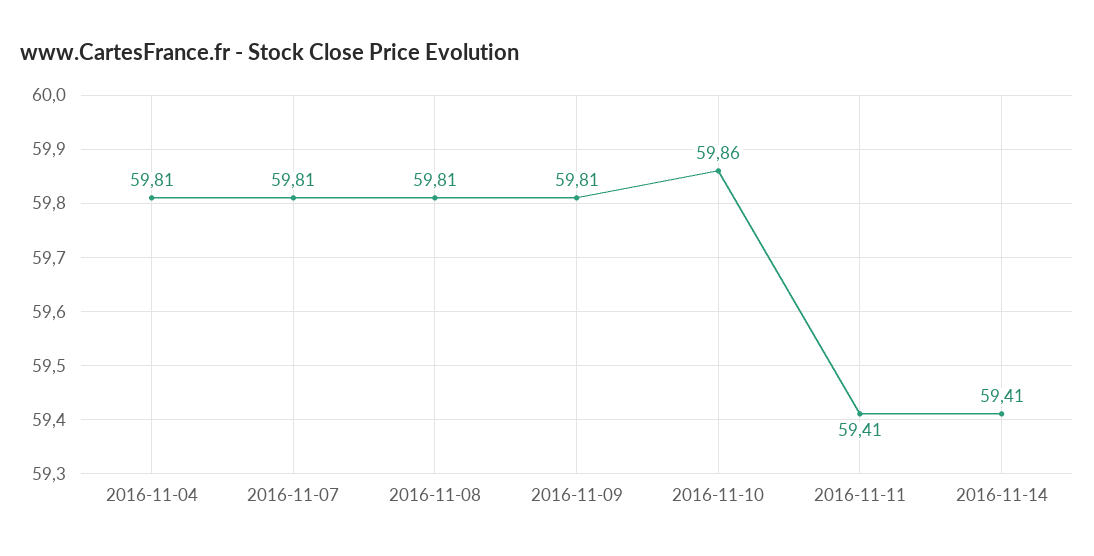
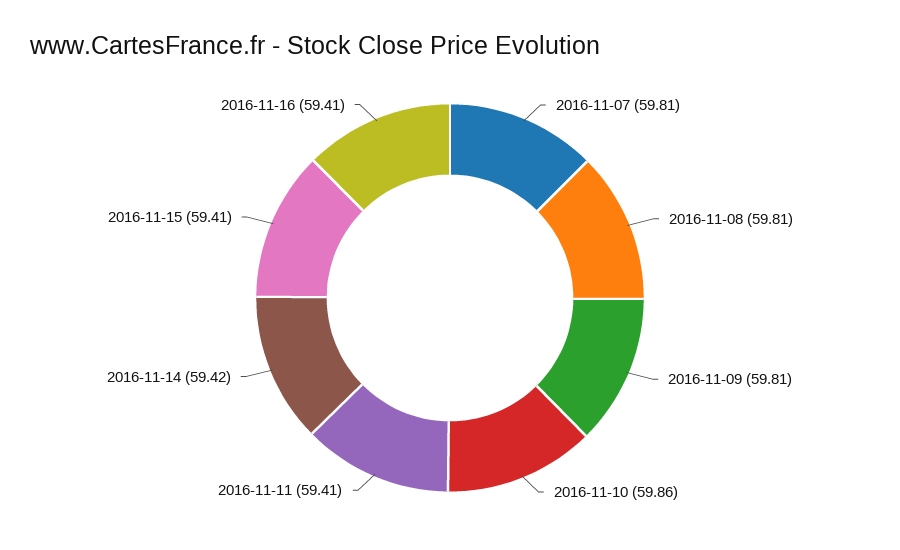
2016-11-04: 59.81 -> none
2016-11-14: 59.41 -> 59.42
2016-11-15: none -> 59.41
2016-11-16: none -> 59.41

